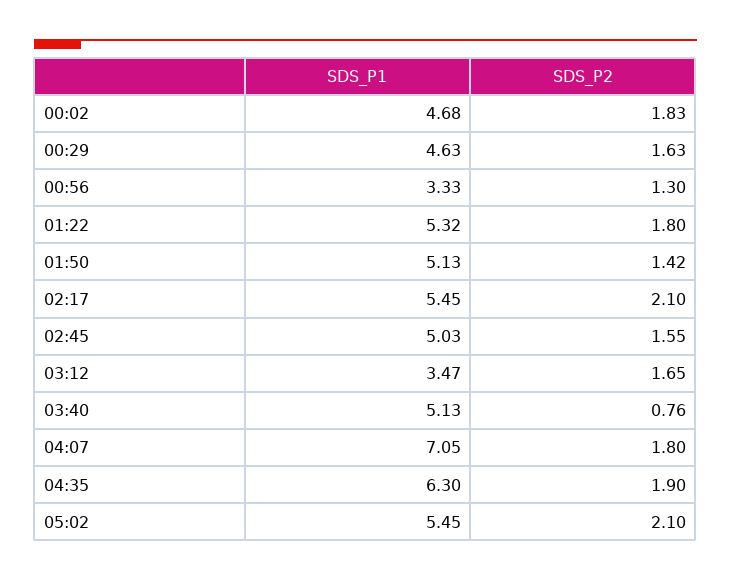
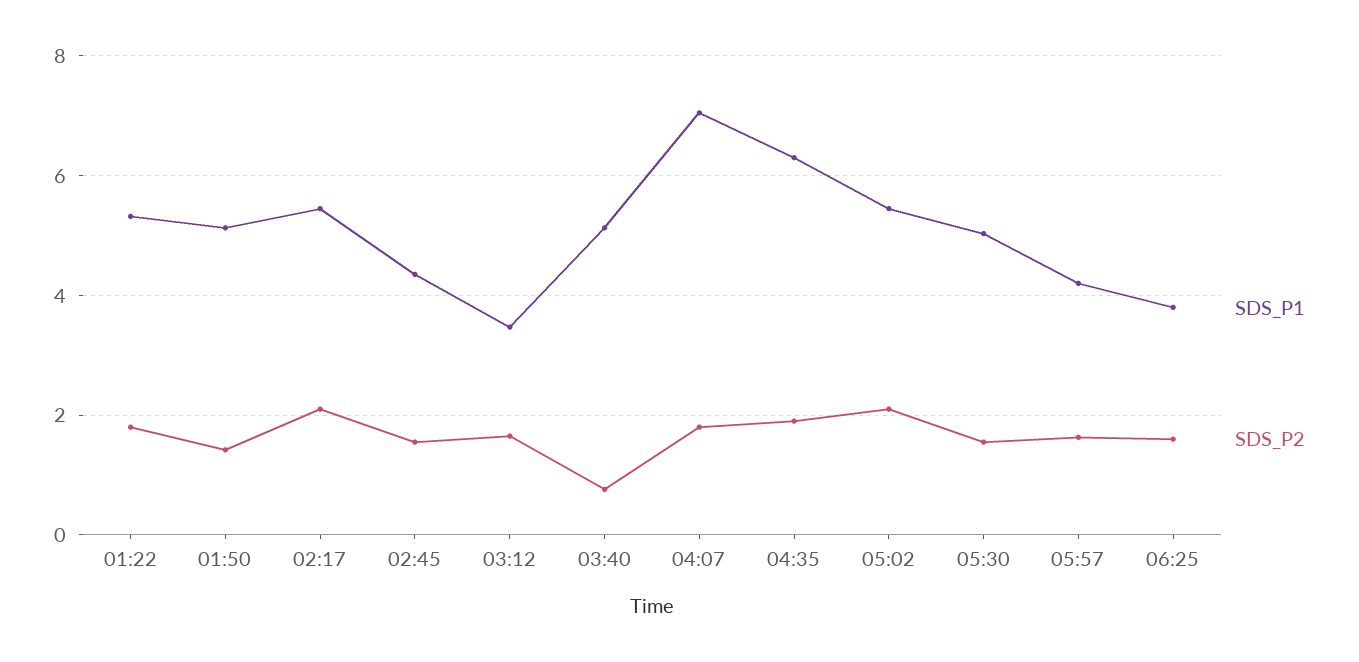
SDS_P1, 00:02: 4.68 -> none
SDS_P2, 00:02: 1.83 -> none
SDS_P1, 00:29: 4.63 -> none
SDS_P2, 00:29: 1.63 -> none
SDS_P1, 00:56: 3.33 -> none
SDS_P2, 00:56: 1.3 -> none
SDS_P1, 02:45: 5.03 -> 4.4
SDS_P1, 05:30: none -> 5
SDS_P2, 05:30: none -> 1.6
SDS_P1, 05:57: none -> 4.2
SDS_P2, 05:57: none -> 1.6
SDS_P1, 06:25: none -> 3.8
SDS_P2, 06:25: none -> 1.6

